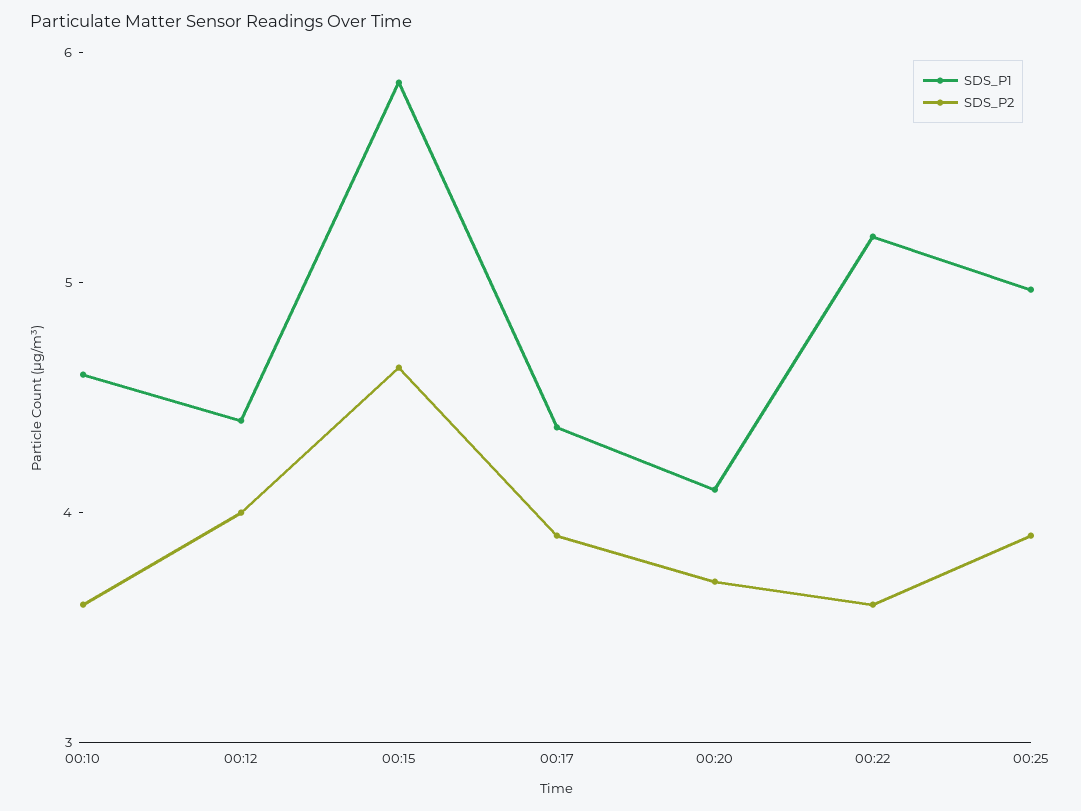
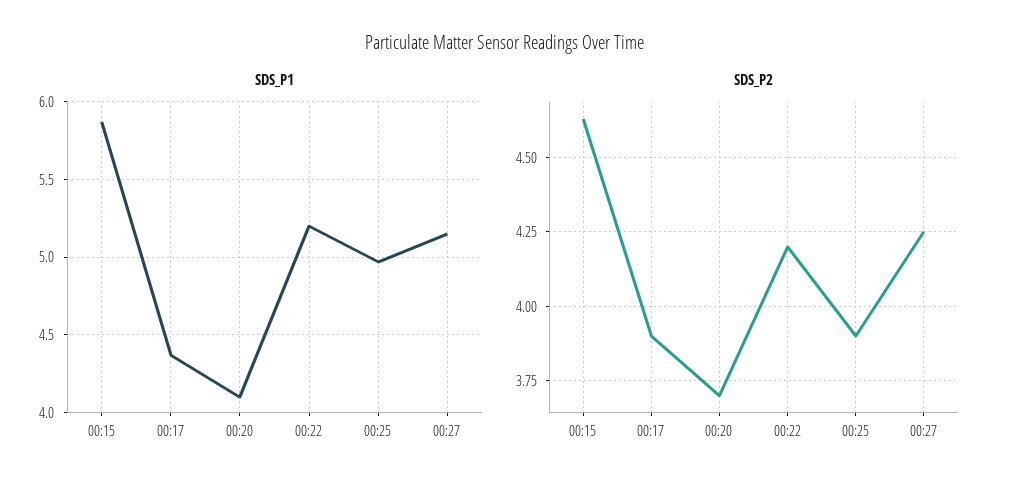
SDS_P1, 00:10: 4.6 -> none
SDS_P2, 00:10: 3.6 -> none
SDS_P1, 00:12: 4.4 -> none
SDS_P2, 00:12: 4 -> none
SDS_P2, 00:22: 3.6 -> 4.2
SDS_P1, 00:27: none -> 5.15
SDS_P2, 00:27: none -> 4.25

